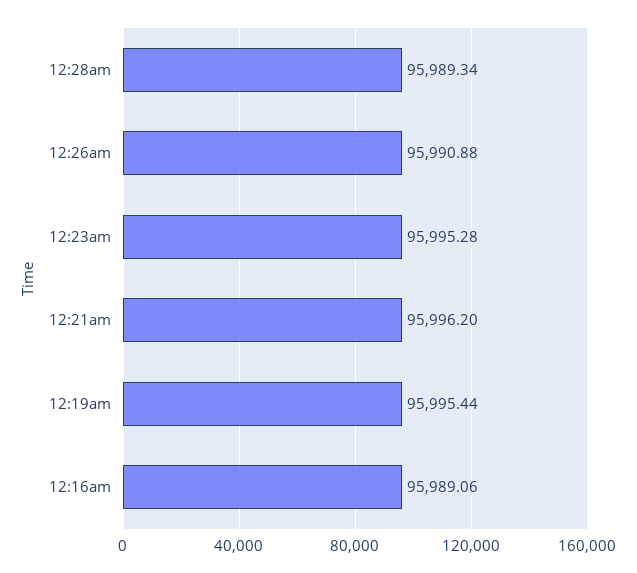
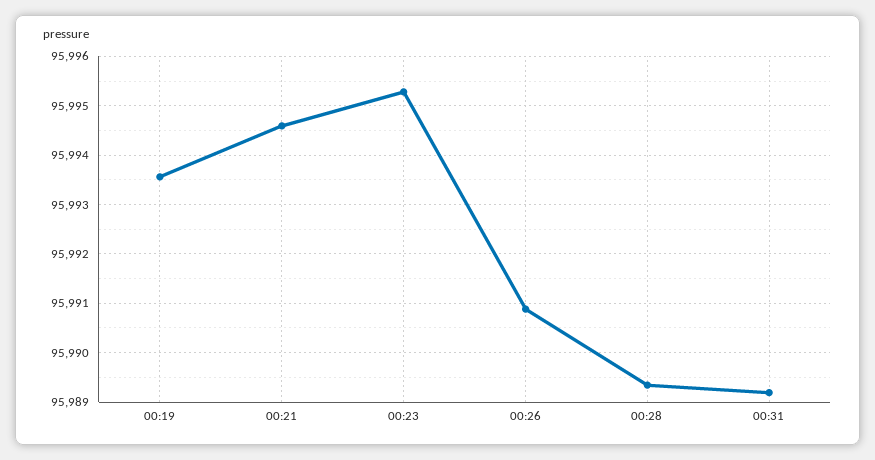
12:21am: 95996.2 -> 95994.6
12:19am: 95995.44 -> 95993.6
12:16am: 95989.06 -> none
00:31: none -> 95989.2

